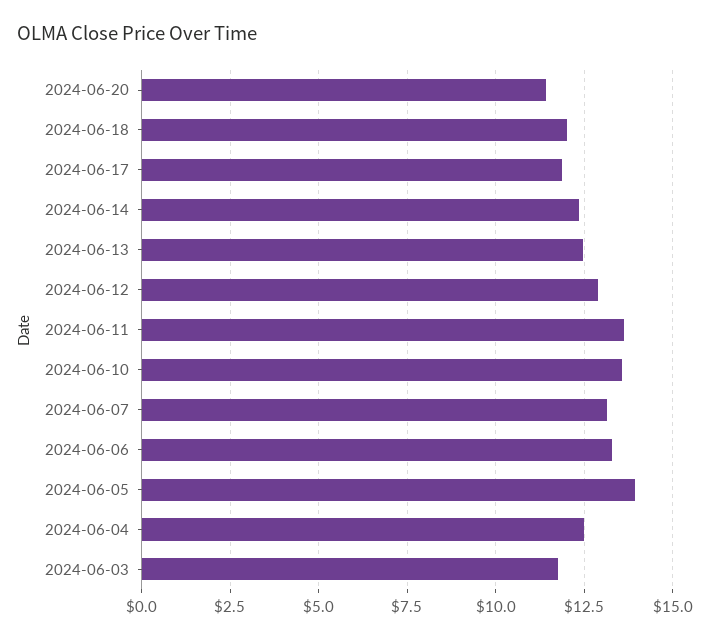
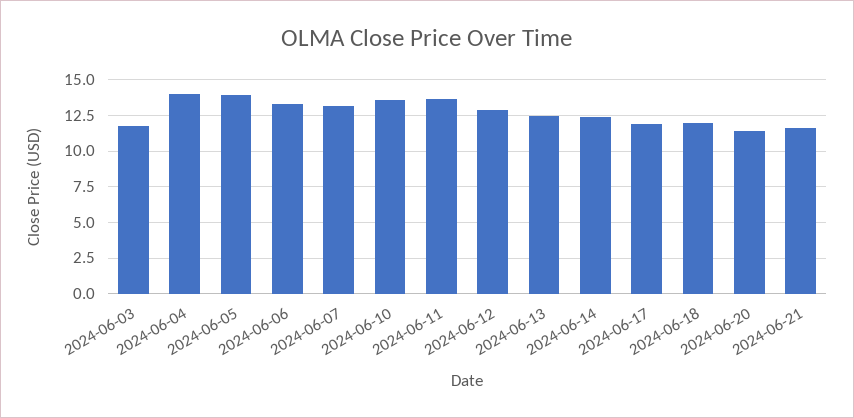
2024-06-04: 12.5 -> 14
2024-06-21: none -> 11.5

